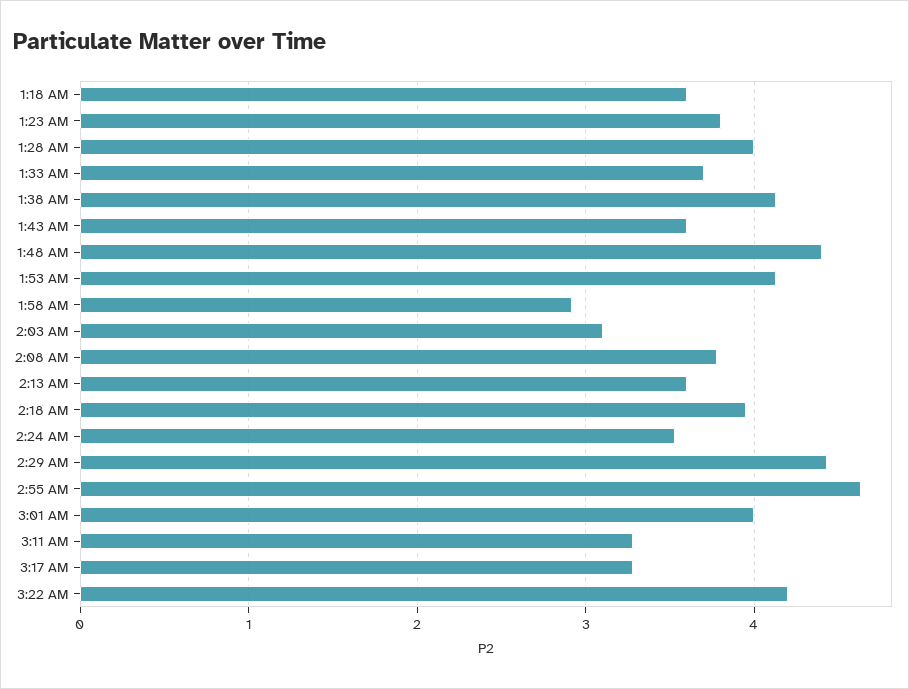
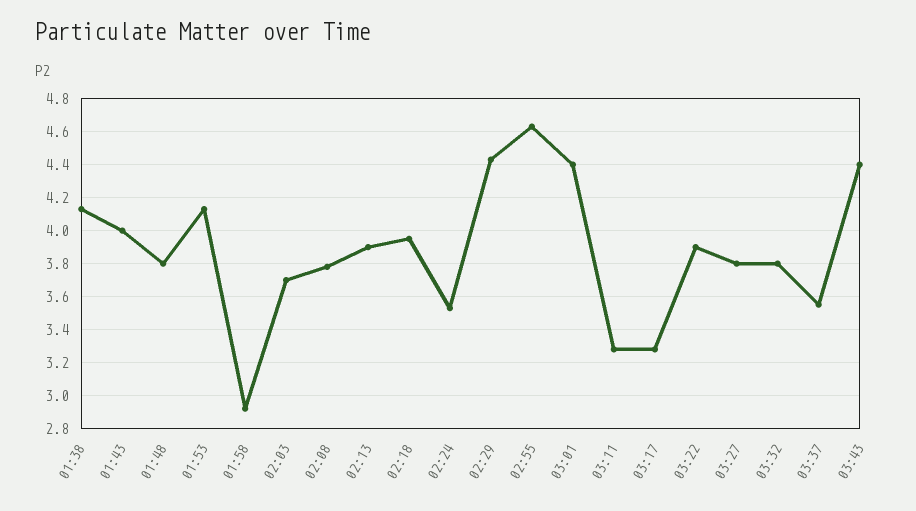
1:18 AM: 3.6 -> none
1:23 AM: 3.8 -> none
1:28 AM: 4 -> none
1:33 AM: 3.7 -> none
1:43 AM: 3.6 -> 4
1:48 AM: 4.4 -> 3.8
2:03 AM: 3.1 -> 3.7
2:13 AM: 3.6 -> 3.9
3:01 AM: 4 -> 4.4
3:22 AM: 4.2 -> 3.9
03:27: none -> 3.8
03:32: none -> 3.8
03:37: none -> 3.55
03:43: none -> 4.4

